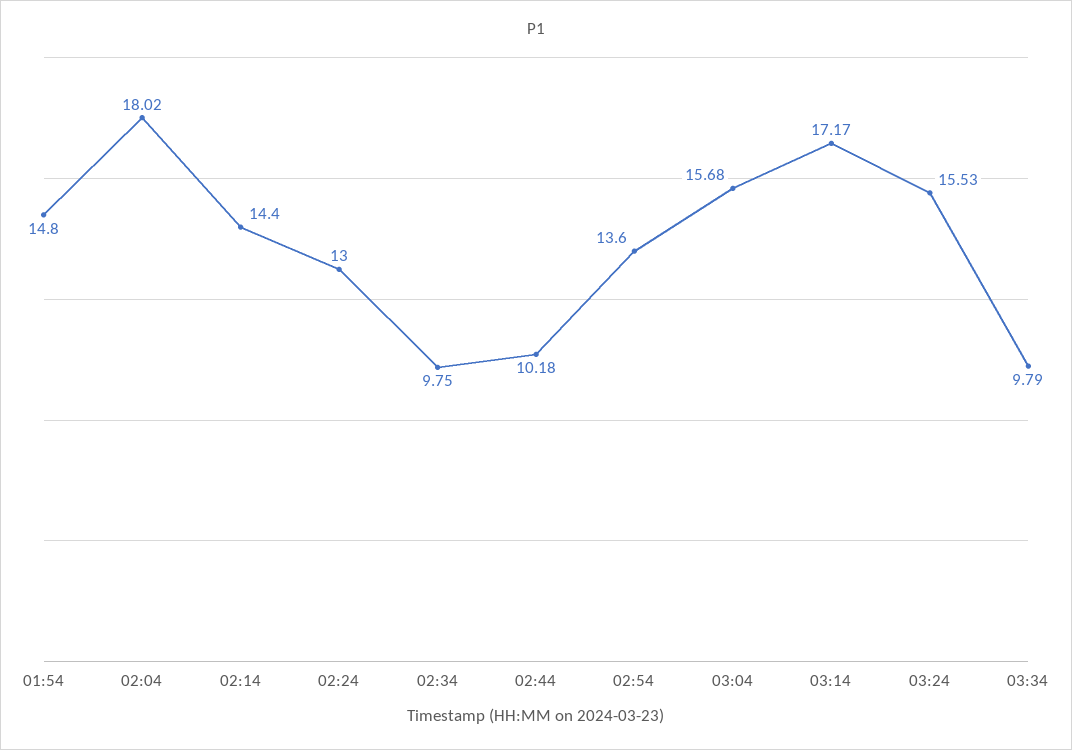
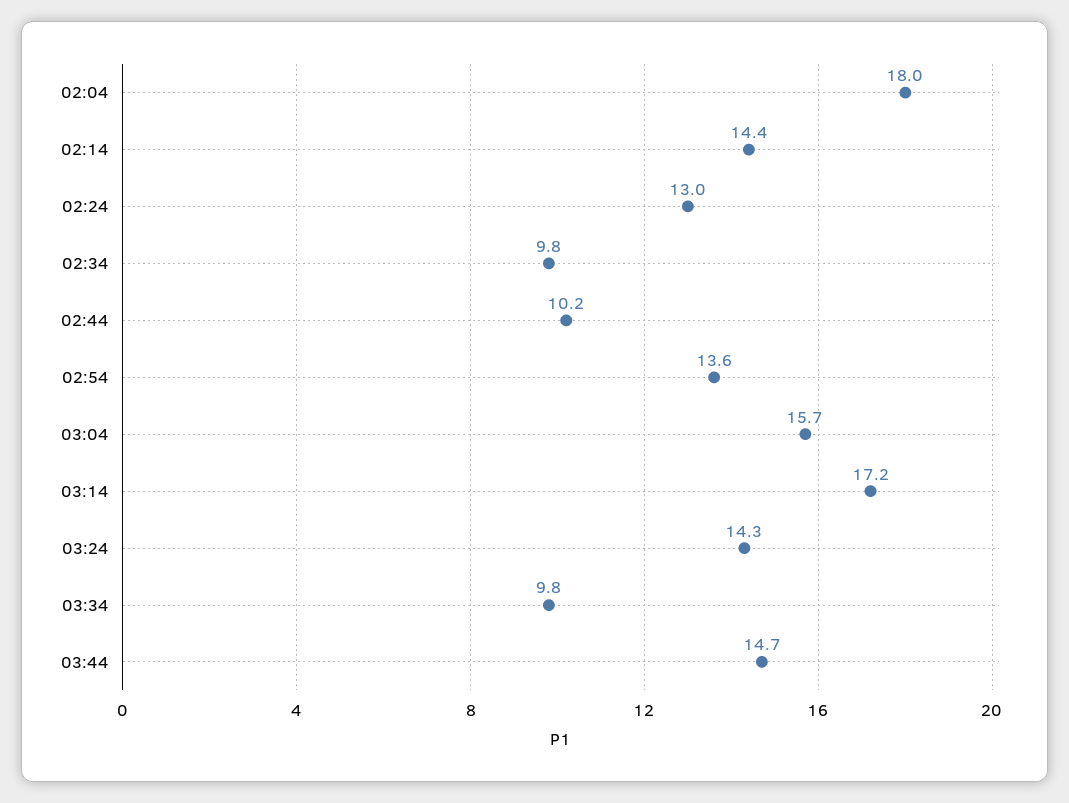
01:54: 14.8 -> none
03:24: 15.53 -> 14.3
03:44: none -> 14.7

